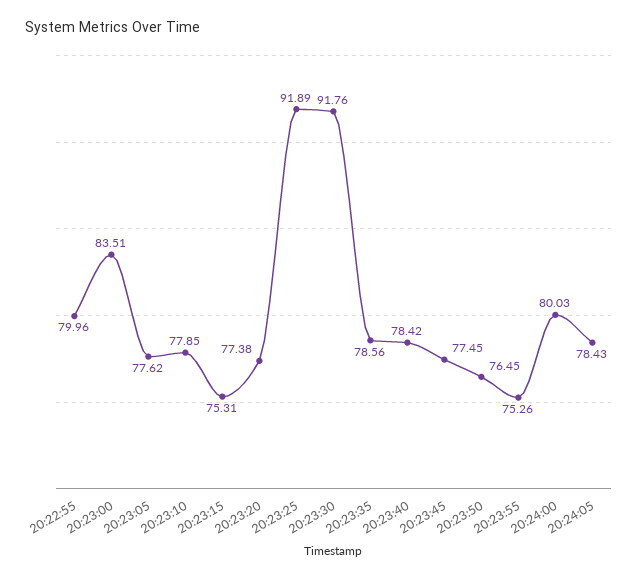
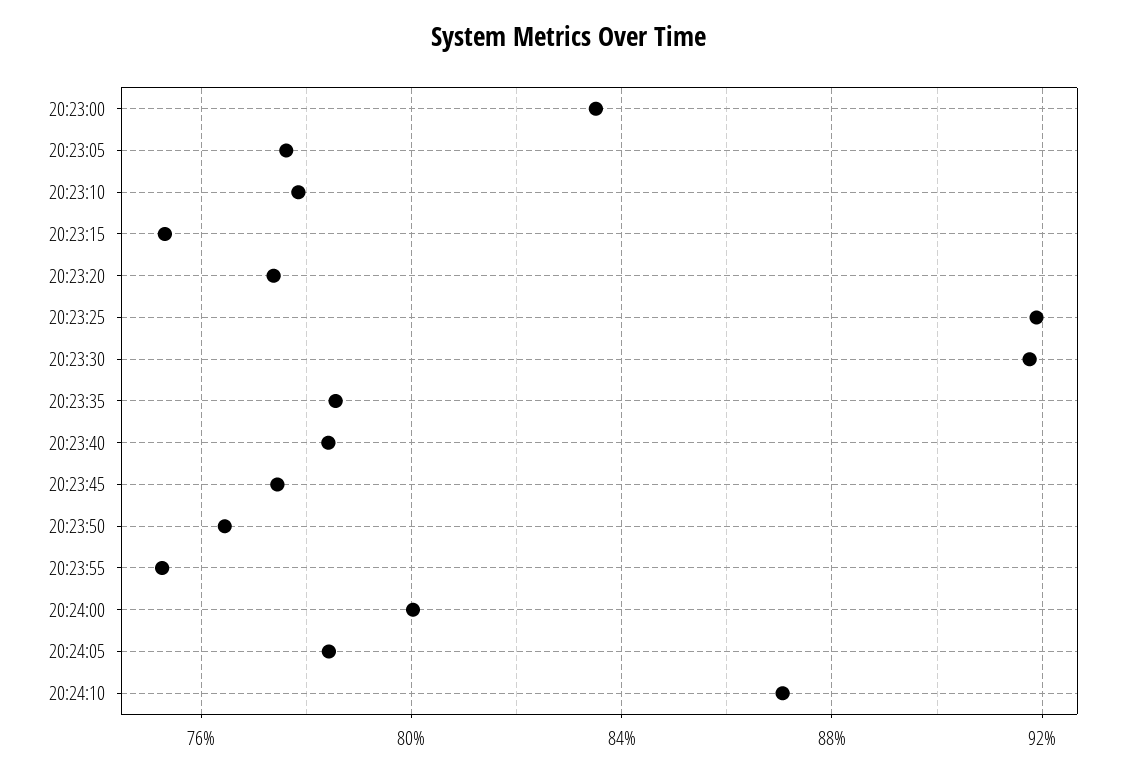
20:22:55: 79.96 -> none
20:24:10: none -> 87

